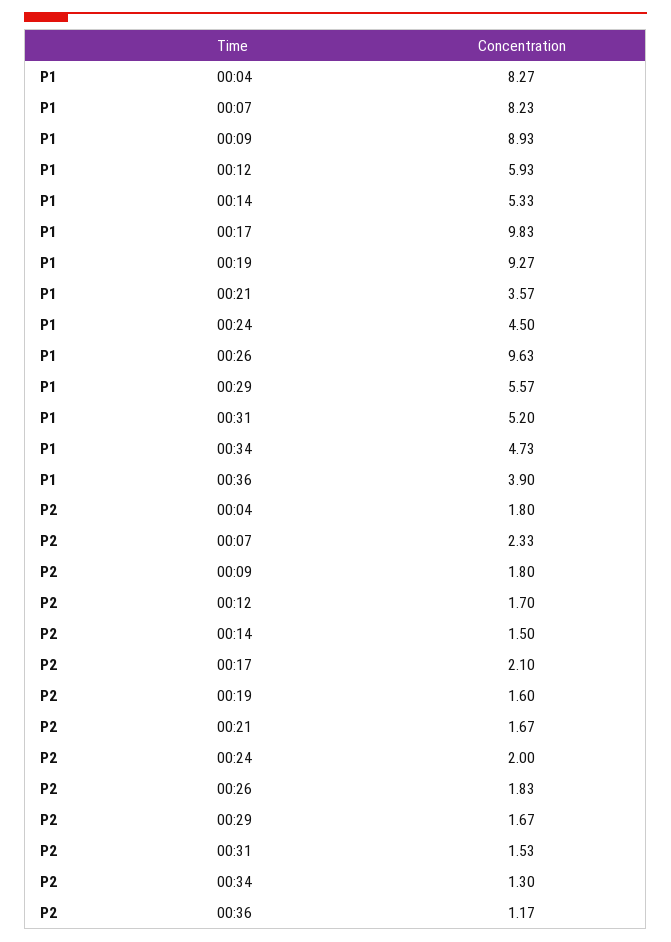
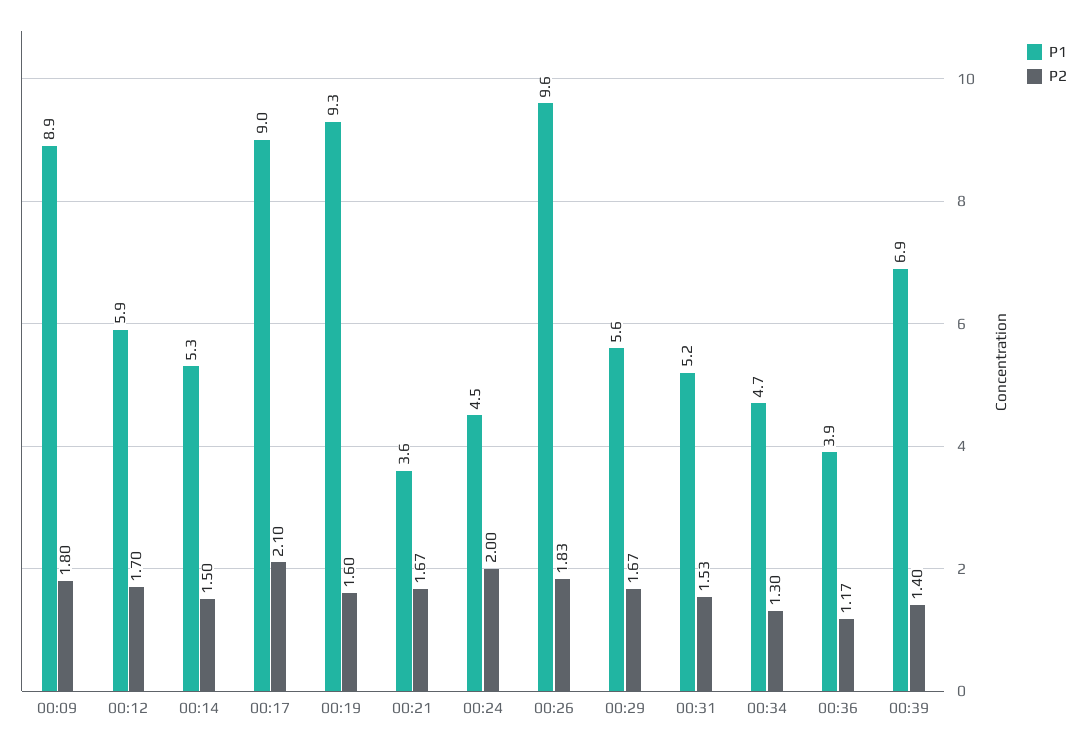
P1, 00:04: 8.27 -> none
P1, 00:07: 8.23 -> none
P1, 00:17: 9.83 -> 9
P2, 00:04: 1.8 -> none
P2, 00:07: 2.33 -> none
P1, 00:39: none -> 6.9
P2, 00:39: none -> 1.4

